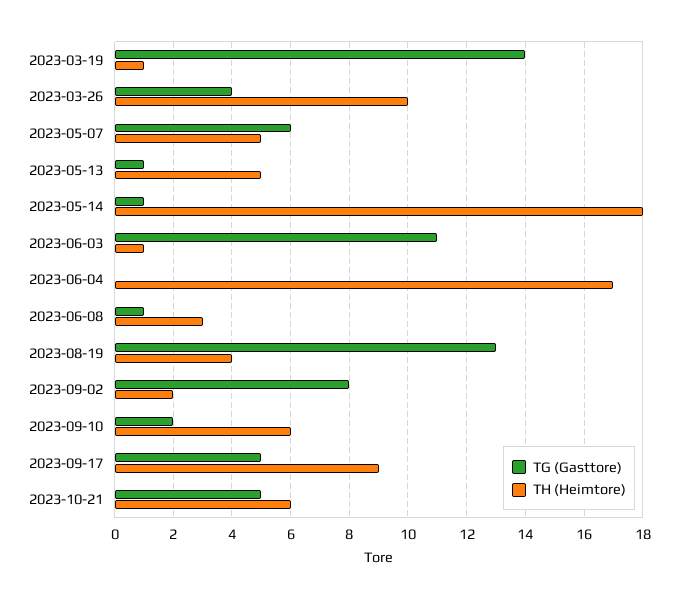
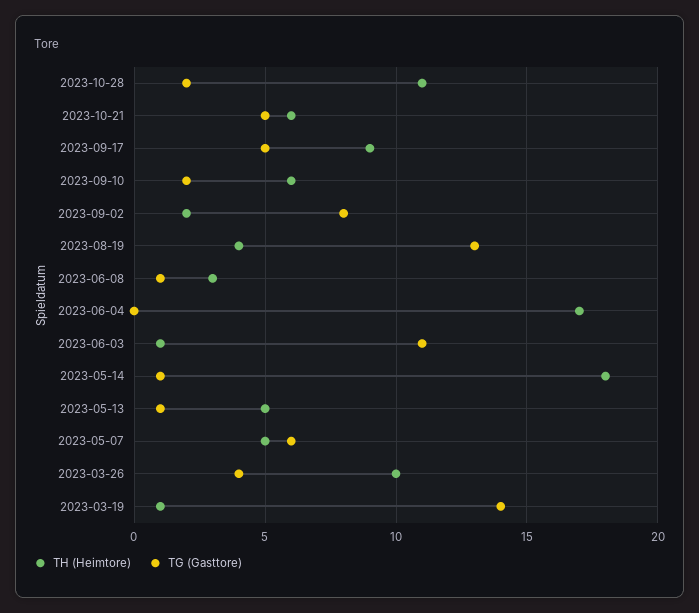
TH (Heimtore), 2023-10-28: none -> 11
TG (Gasttore), 2023-10-28: none -> 2

